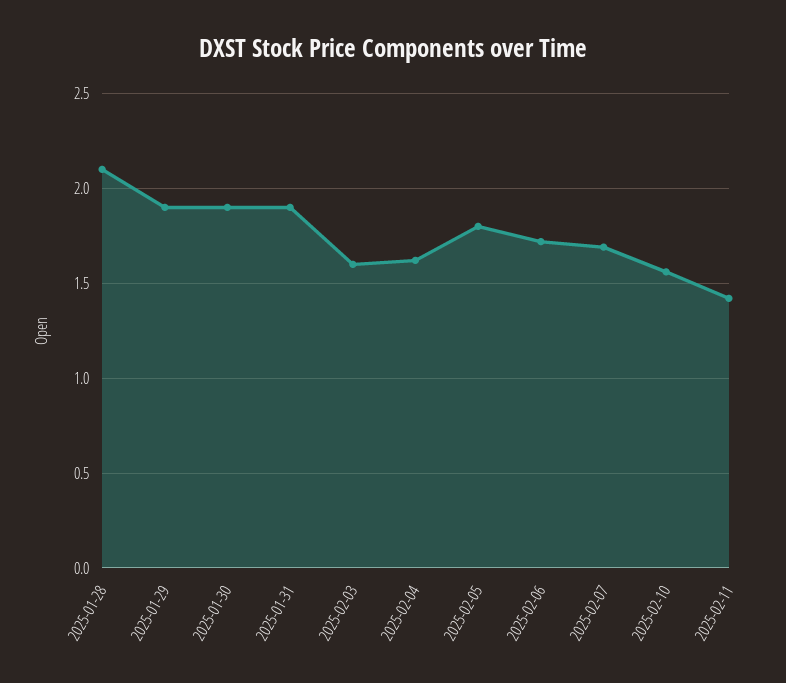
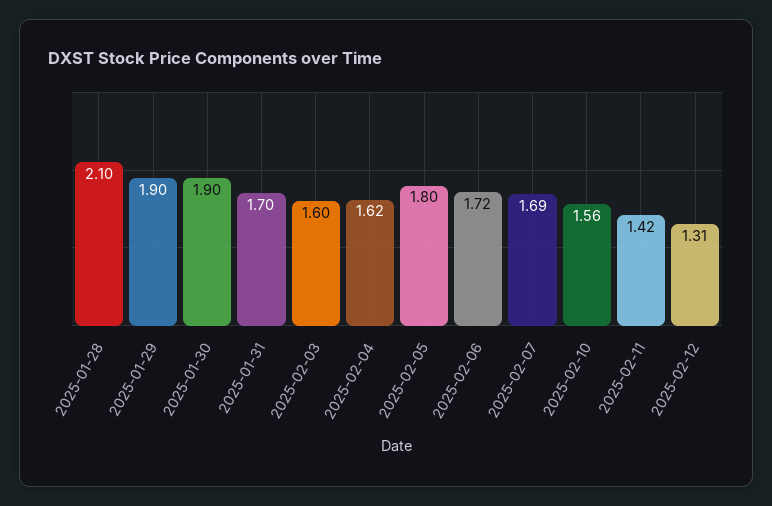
2025-01-31: 1.9 -> 1.7
2025-02-12: none -> 1.31

